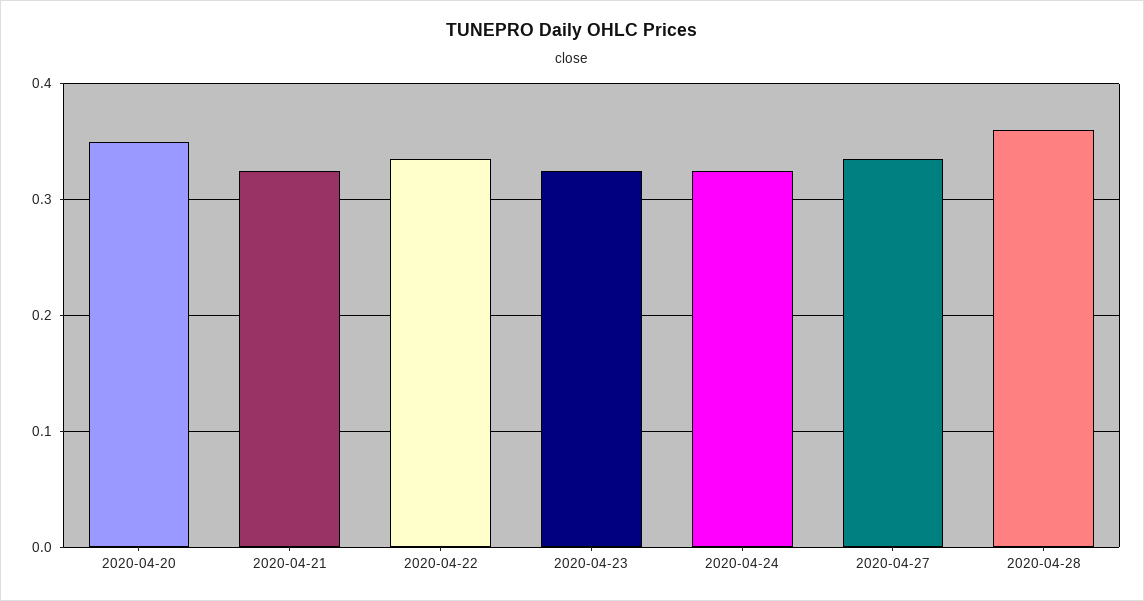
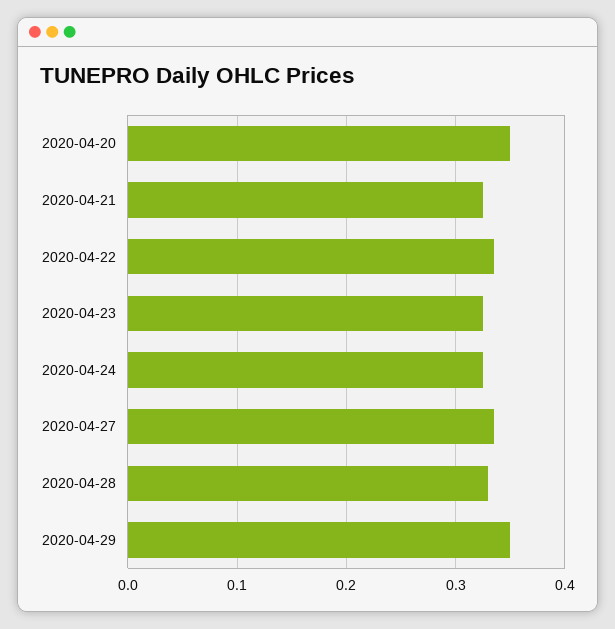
2020-04-28: 0.36 -> 0.33
2020-04-29: none -> 0.35

